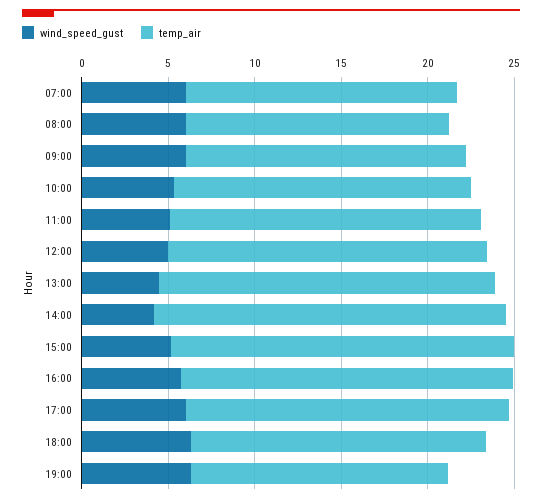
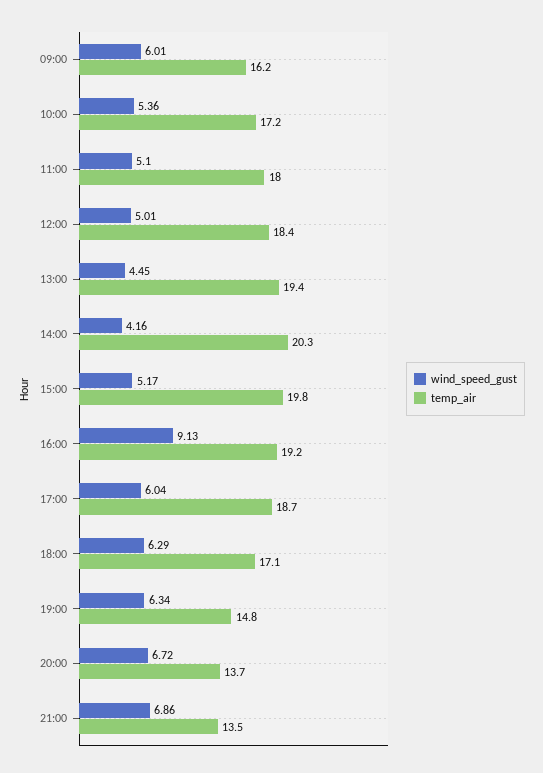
wind_speed_gust, 07:00: 6 -> none
temp_air, 07:00: 16 -> none
wind_speed_gust, 08:00: 6 -> none
temp_air, 08:00: 15 -> none
wind_speed_gust, 16:00: 6 -> 9.13
wind_speed_gust, 20:00: none -> 6.72
temp_air, 20:00: none -> 13.7
wind_speed_gust, 21:00: none -> 6.86
temp_air, 21:00: none -> 13.5

